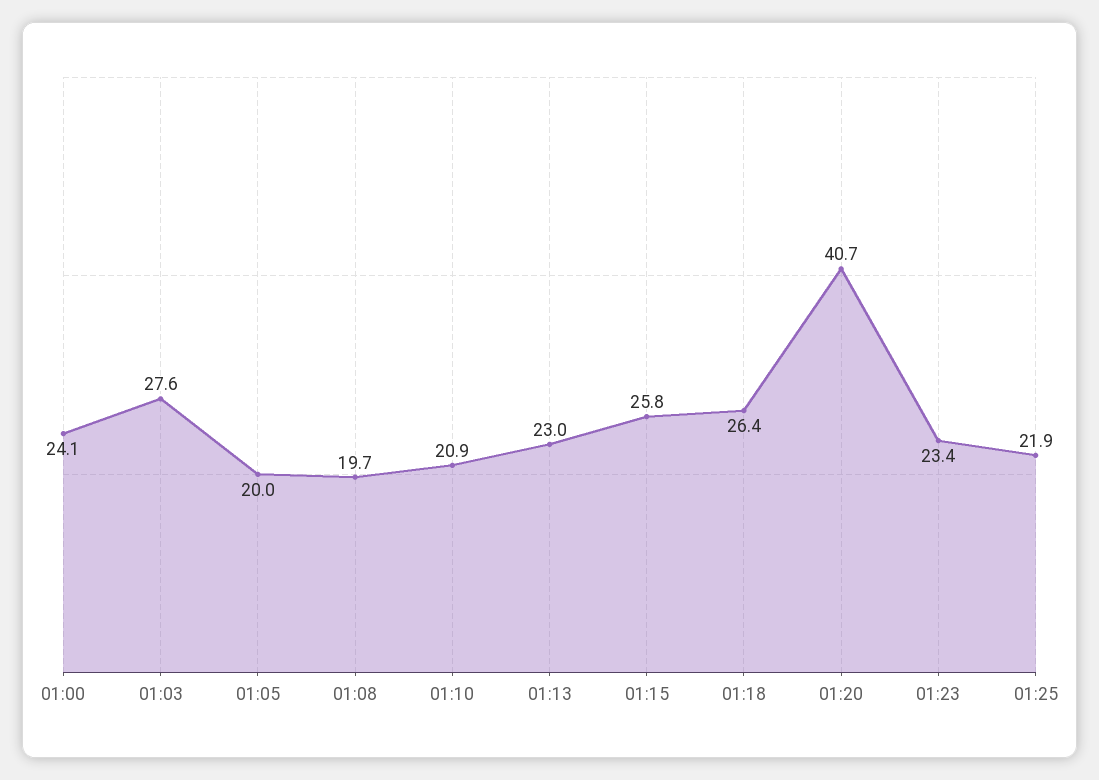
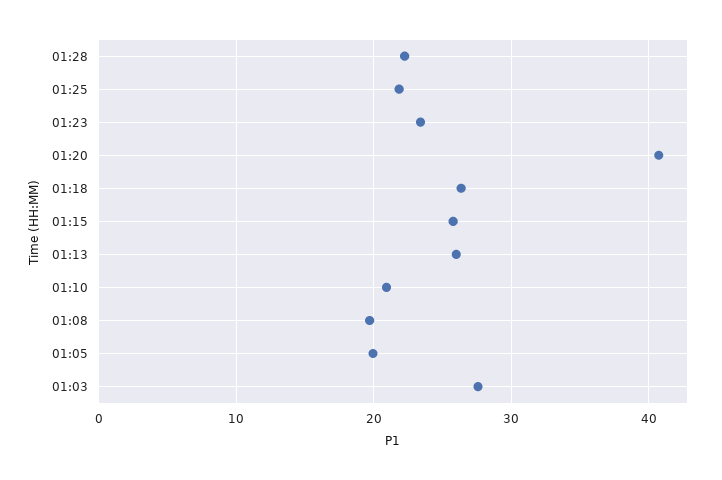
01:00: 24.1 -> none
01:13: 23 -> 26
01:28: none -> 22

